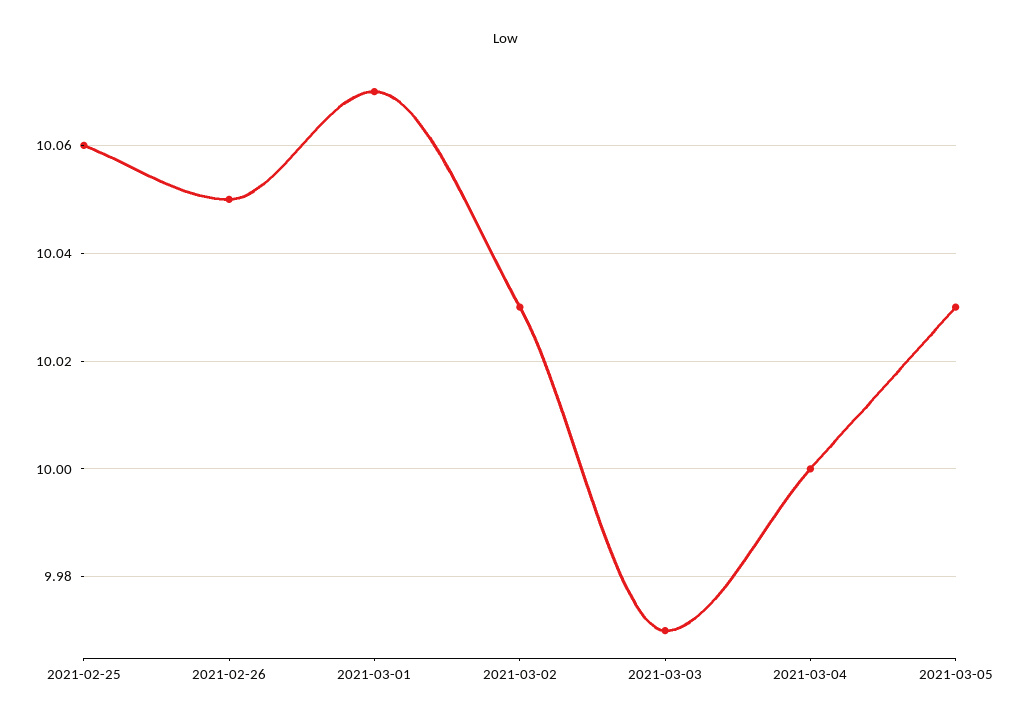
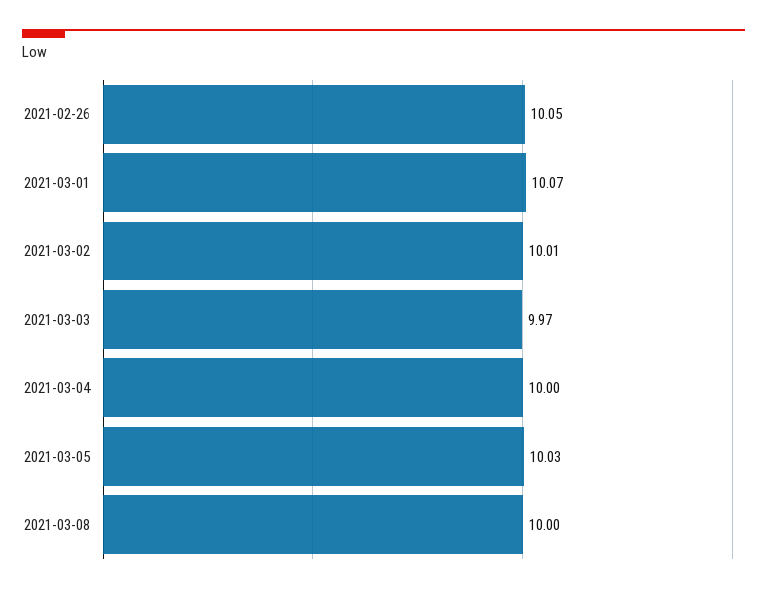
2021-02-25: 10.06 -> none
2021-03-02: 10.03 -> 10.01
2021-03-08: none -> 10

